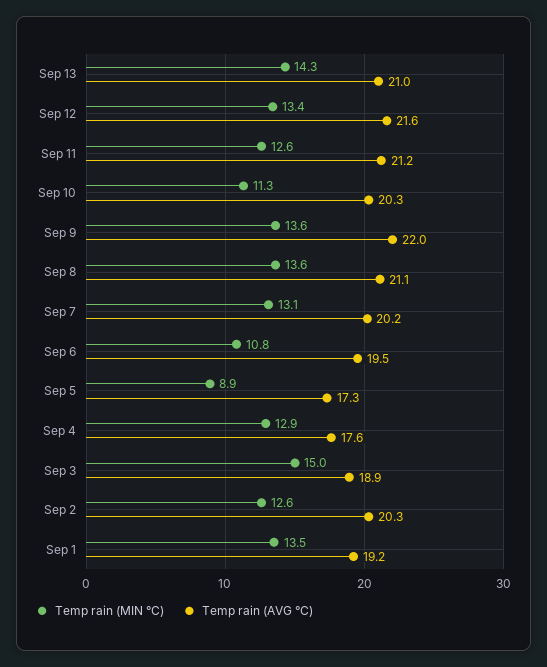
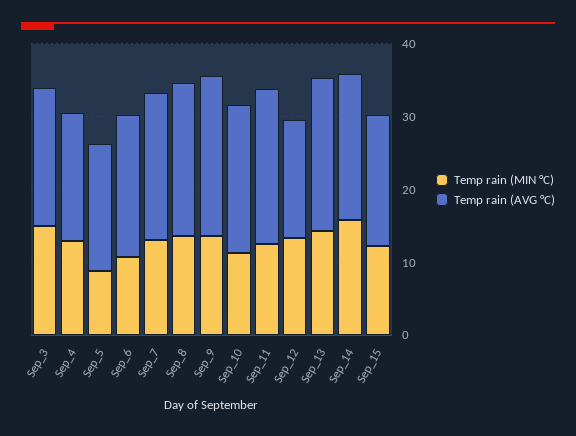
Temp rain (AVG °C), Sep 12: 21.6 -> 16
Temp rain (MIN °C), Sep 2: 12.6 -> none
Temp rain (AVG °C), Sep 2: 20.3 -> none
Temp rain (MIN °C), Sep 1: 13.5 -> none
Temp rain (AVG °C), Sep 1: 19.2 -> none
Temp rain (MIN °C), Sep_14: none -> 16
Temp rain (AVG °C), Sep_14: none -> 20
Temp rain (MIN °C), Sep_15: none -> 12
Temp rain (AVG °C), Sep_15: none -> 18

